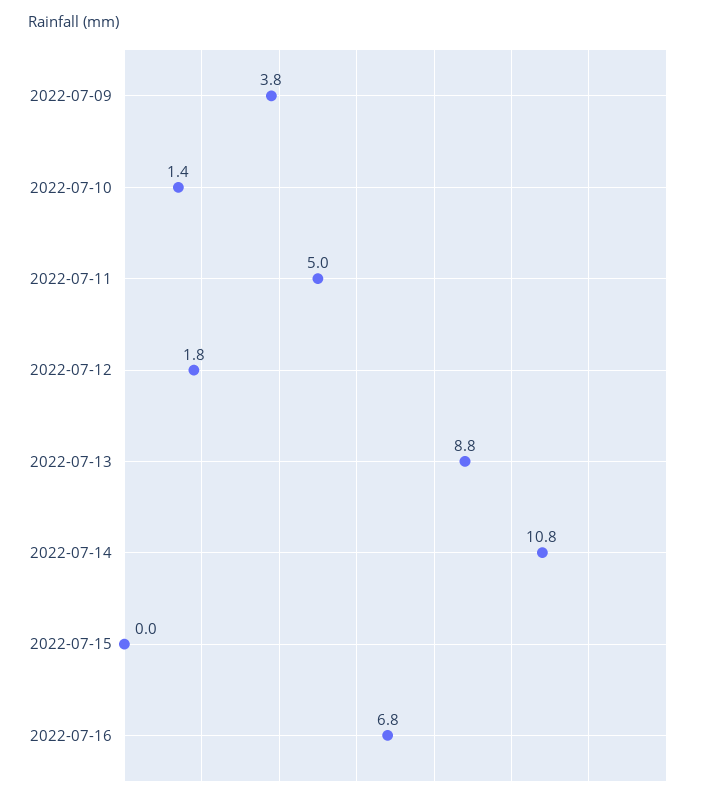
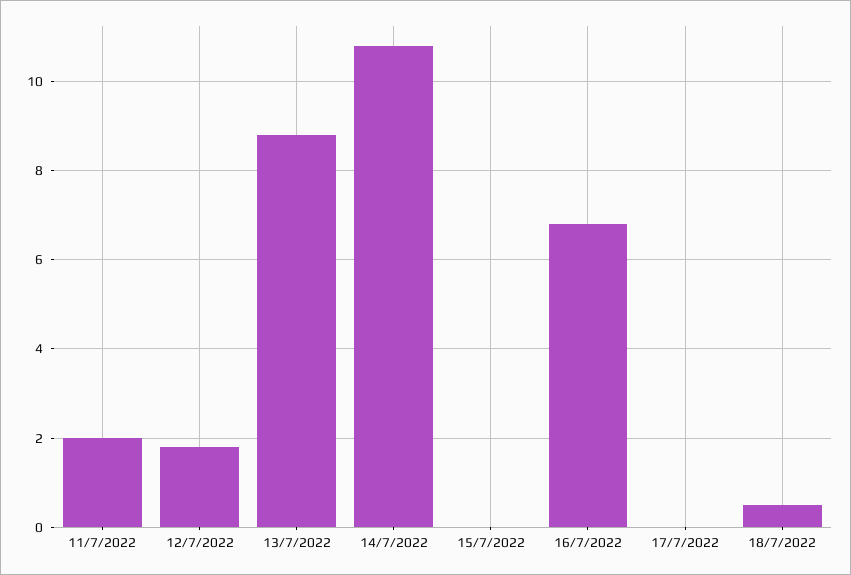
2022-07-09: 3.8 -> none
2022-07-10: 1.4 -> none
2022-07-11: 5 -> 2
17/7/2022: none -> 0
18/7/2022: none -> 0.5

